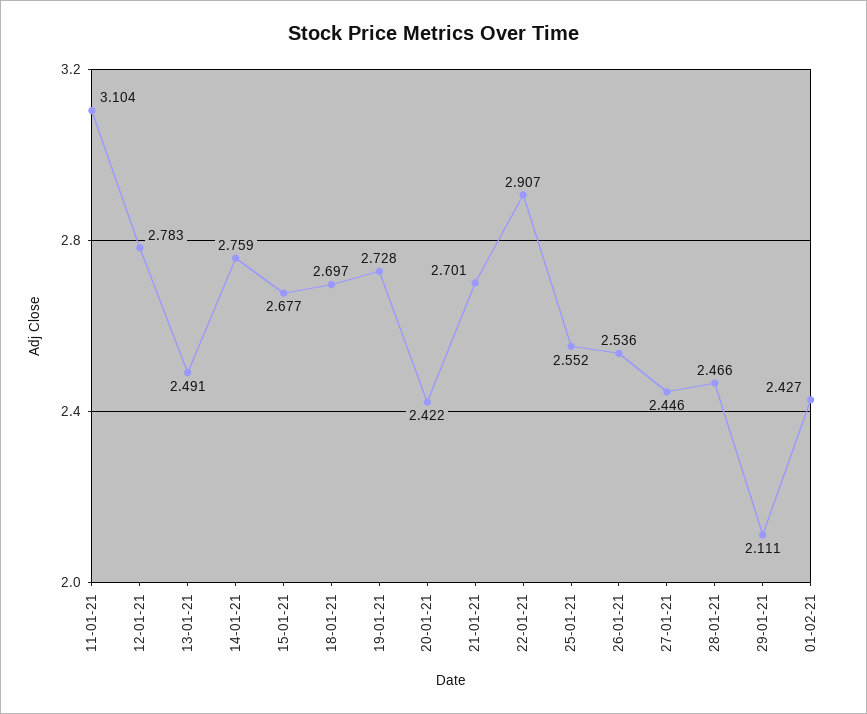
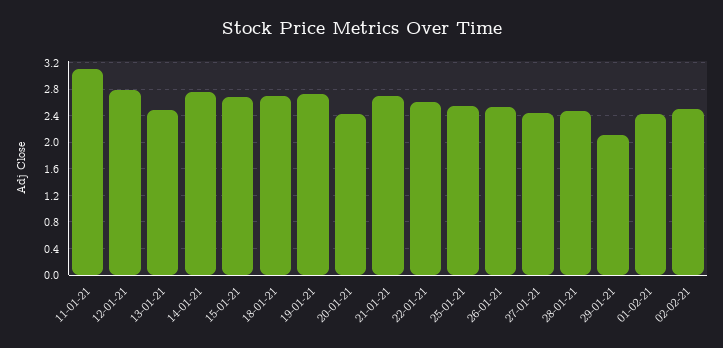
22-01-21: 2.907 -> 2.6
02-02-21: none -> 2.5

